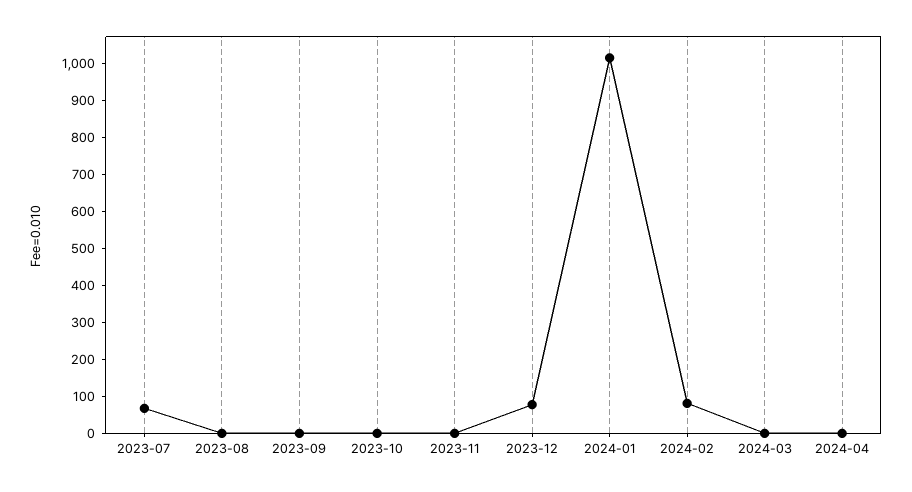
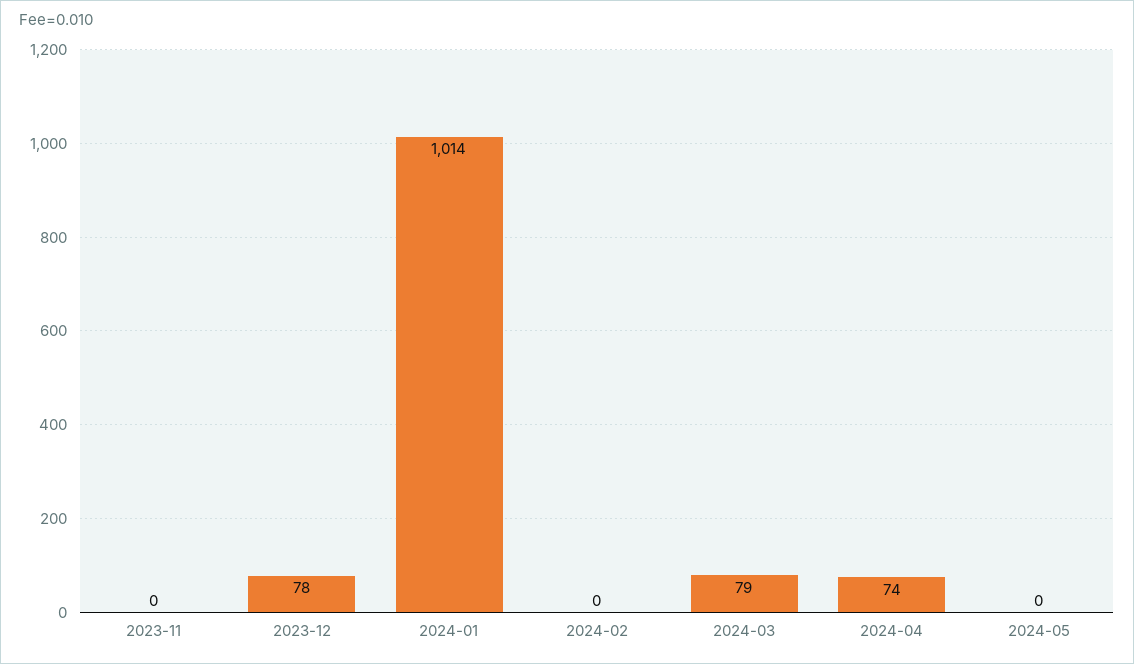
2023-07: 75 -> none
2023-08: 0 -> none
2023-09: 0 -> none
2023-10: 0 -> none
2024-02: 75 -> 0
2024-03: 0 -> 79
2024-04: 0 -> 74
2024-05: none -> 0

